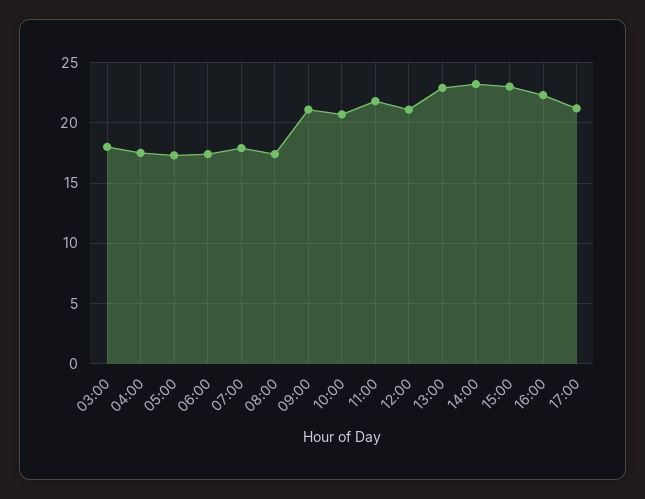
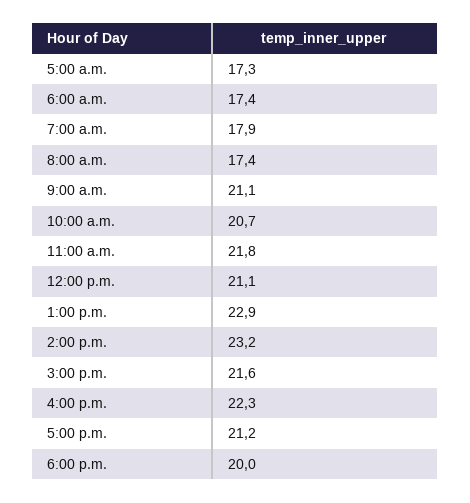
03:00: 18 -> none
04:00: 17.5 -> none
15:00: 23 -> 21.6
6:00 p.m.: none -> 20

